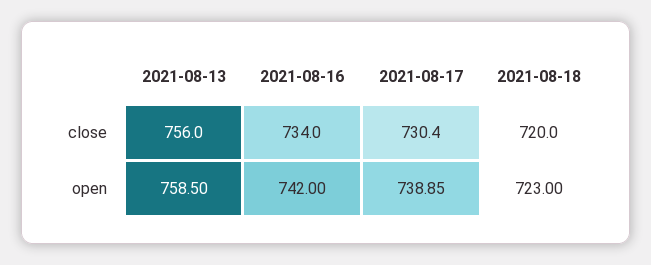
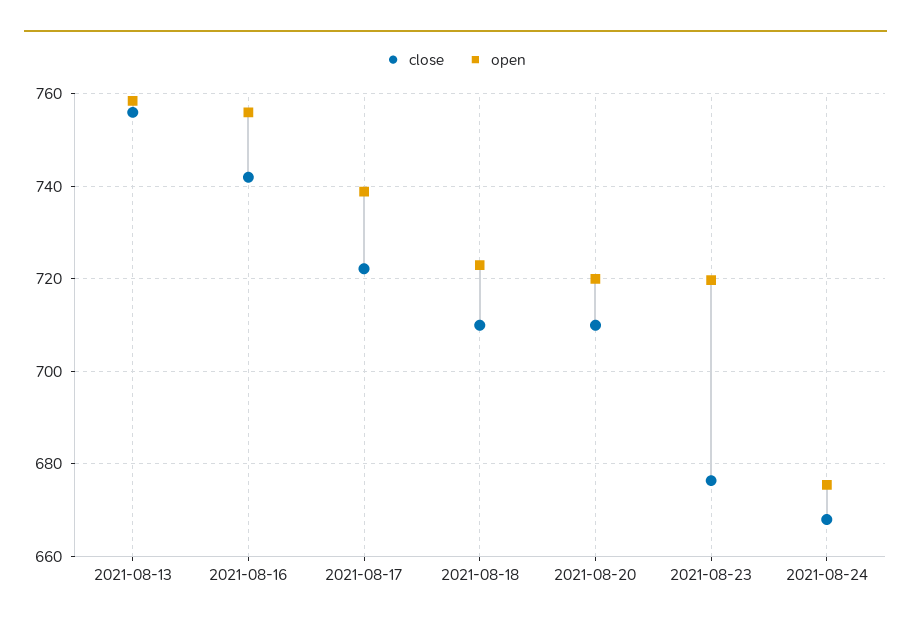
close, 2021-08-16: 734 -> 742
close, 2021-08-17: 730.4 -> 722
close, 2021-08-18: 720 -> 710
open, 2021-08-16: 742 -> 756
close, 2021-08-20: none -> 710
open, 2021-08-20: none -> 720
close, 2021-08-23: none -> 676
open, 2021-08-23: none -> 720
close, 2021-08-24: none -> 668
open, 2021-08-24: none -> 676

